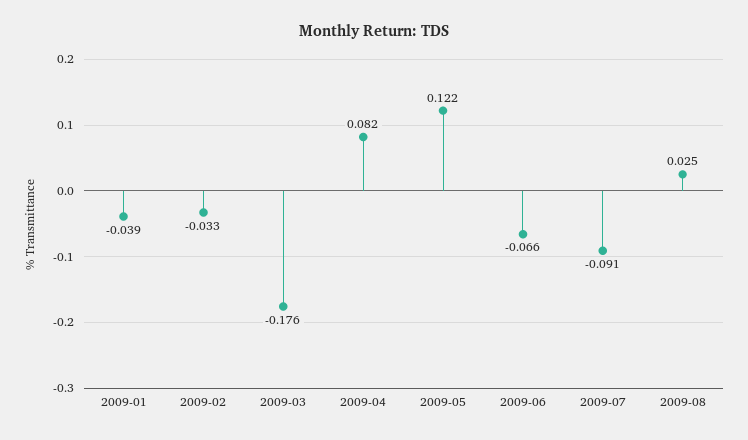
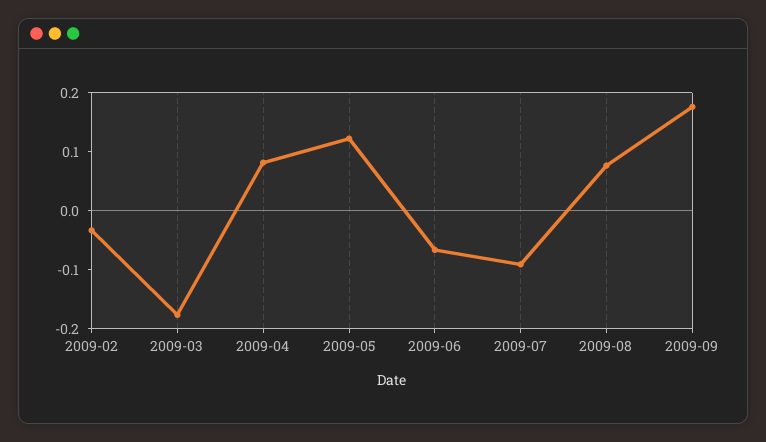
2009-01: -0.039 -> none
2009-08: 0.025 -> 0.08
2009-09: none -> 0.18

